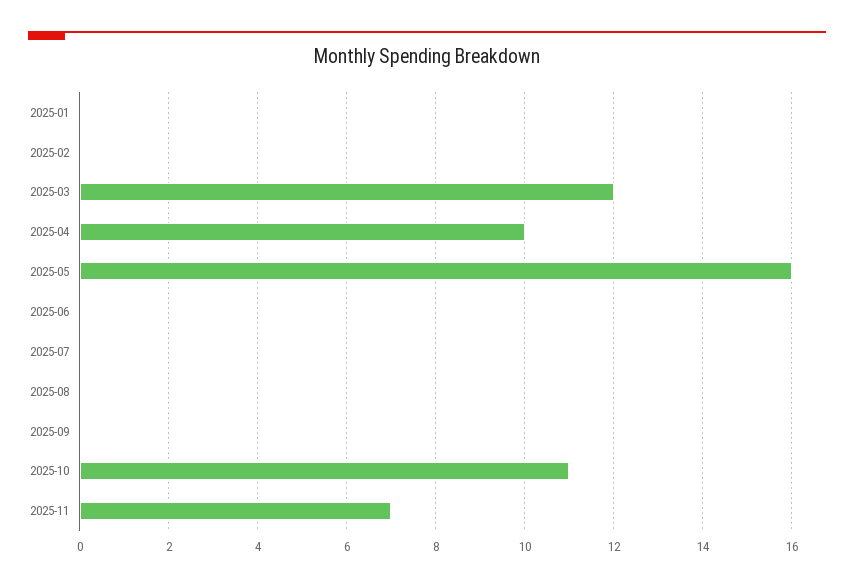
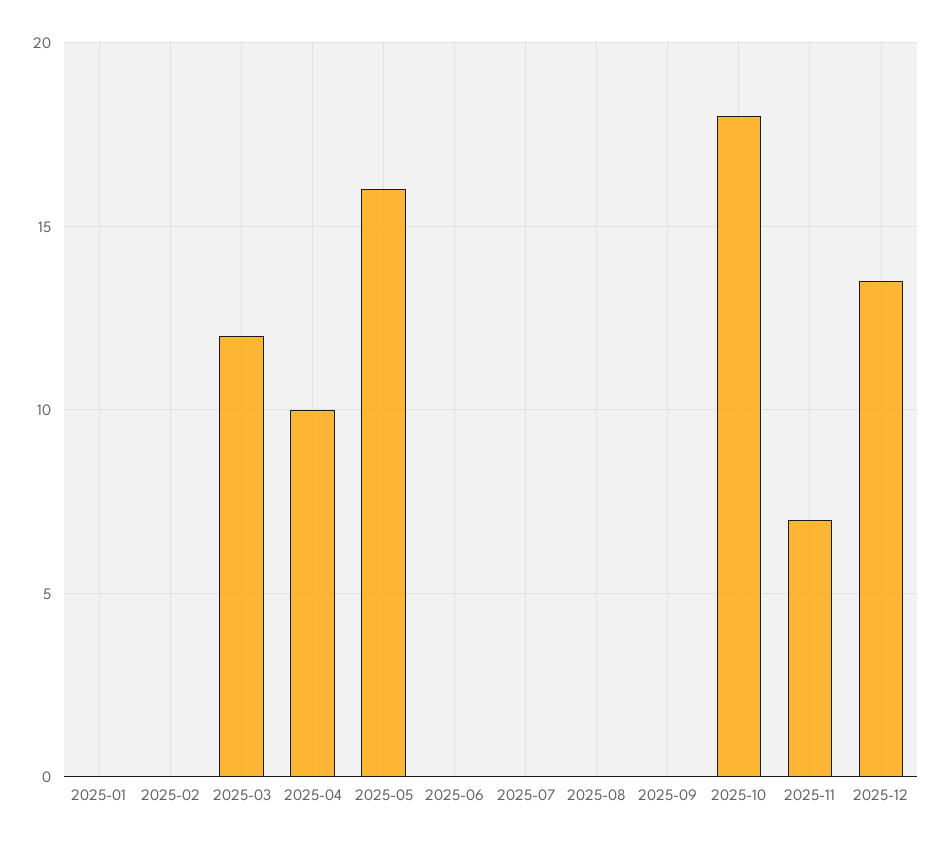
2025-10: 11 -> 18
2025-12: none -> 13.5

